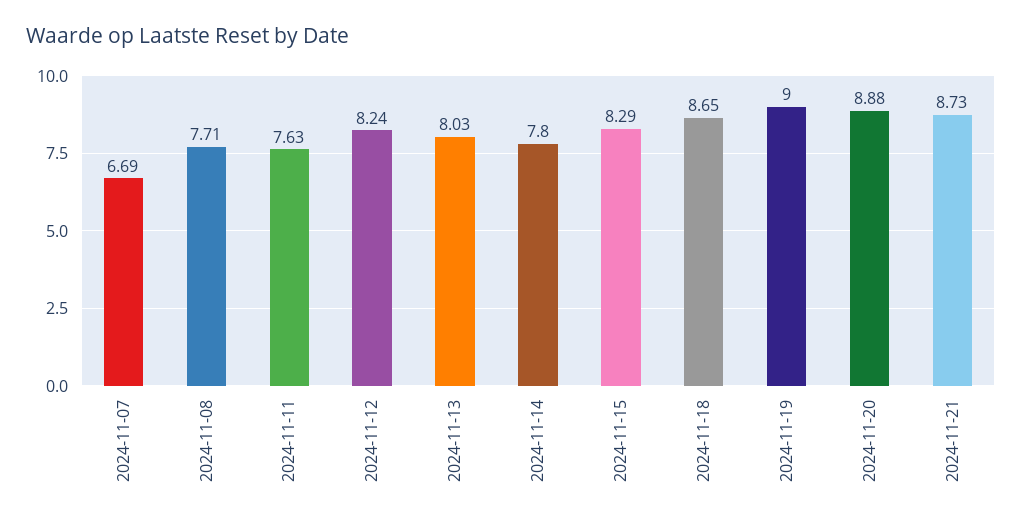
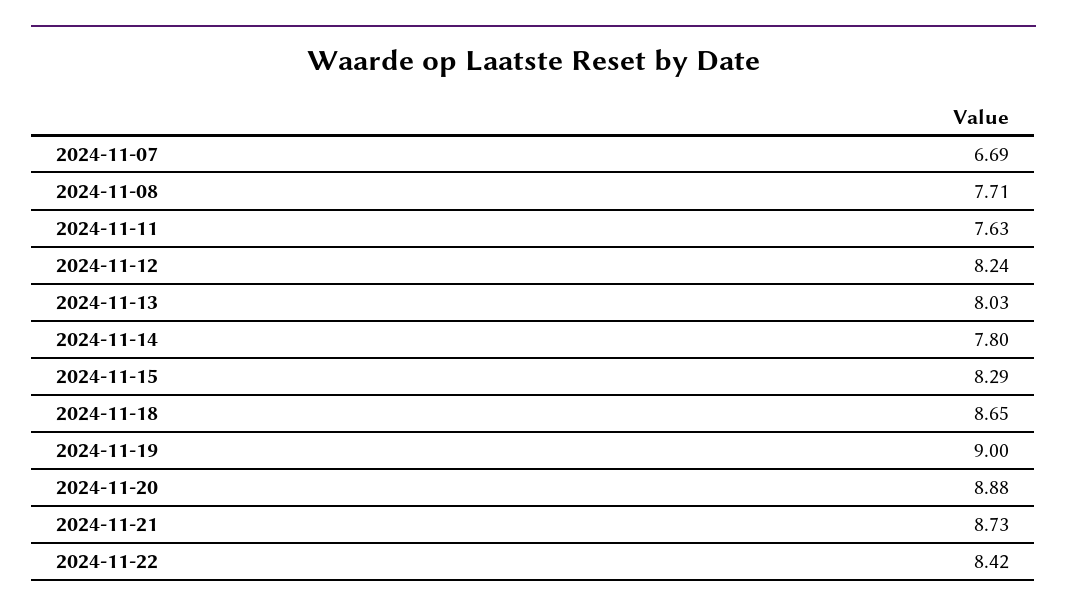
2024-11-22: none -> 8.42

